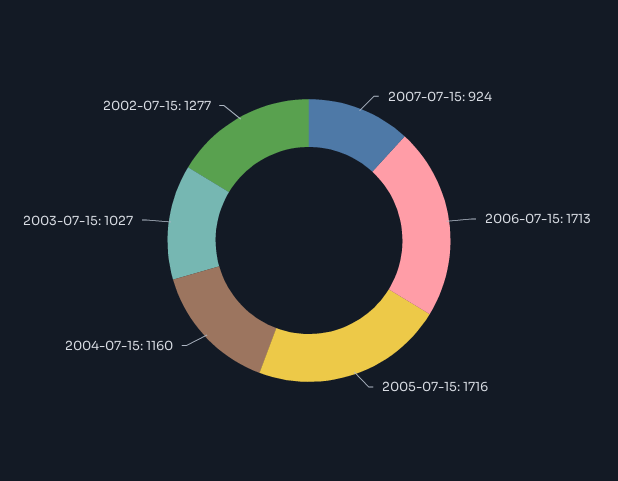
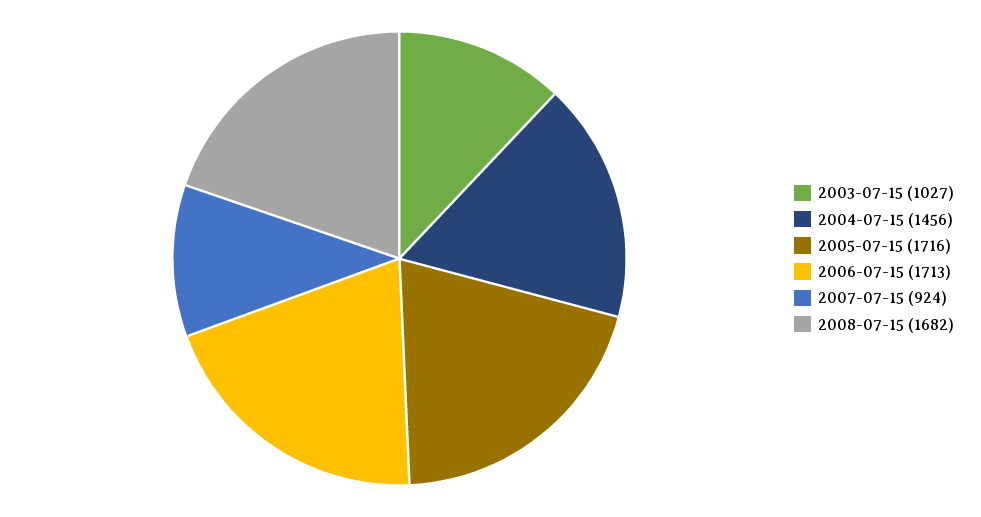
2004-07-15: 1160 -> 1456
2002-07-15: 1277 -> none
2008-07-15: none -> 1682

